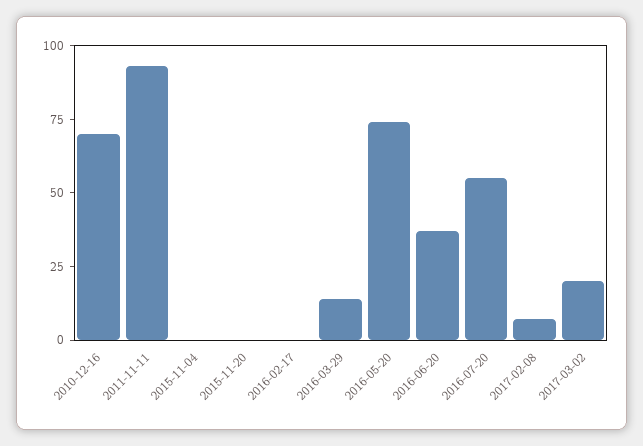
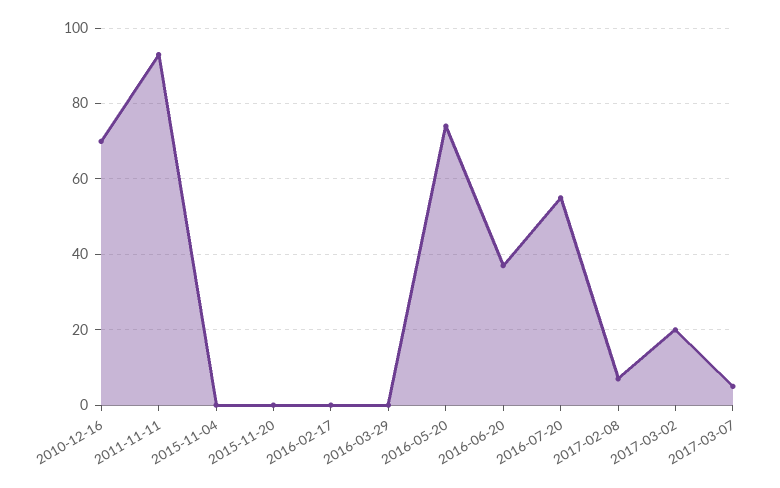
2016-03-29: 15 -> 0
2017-03-07: none -> 5

